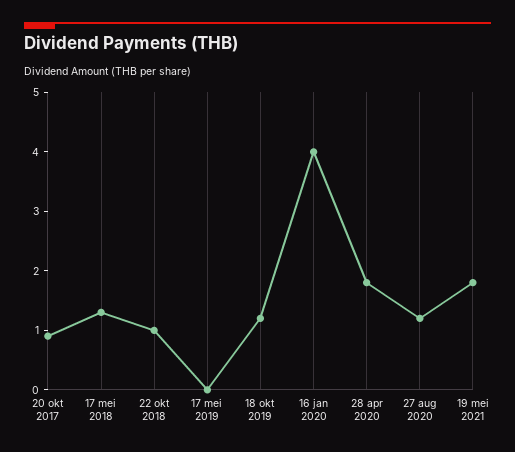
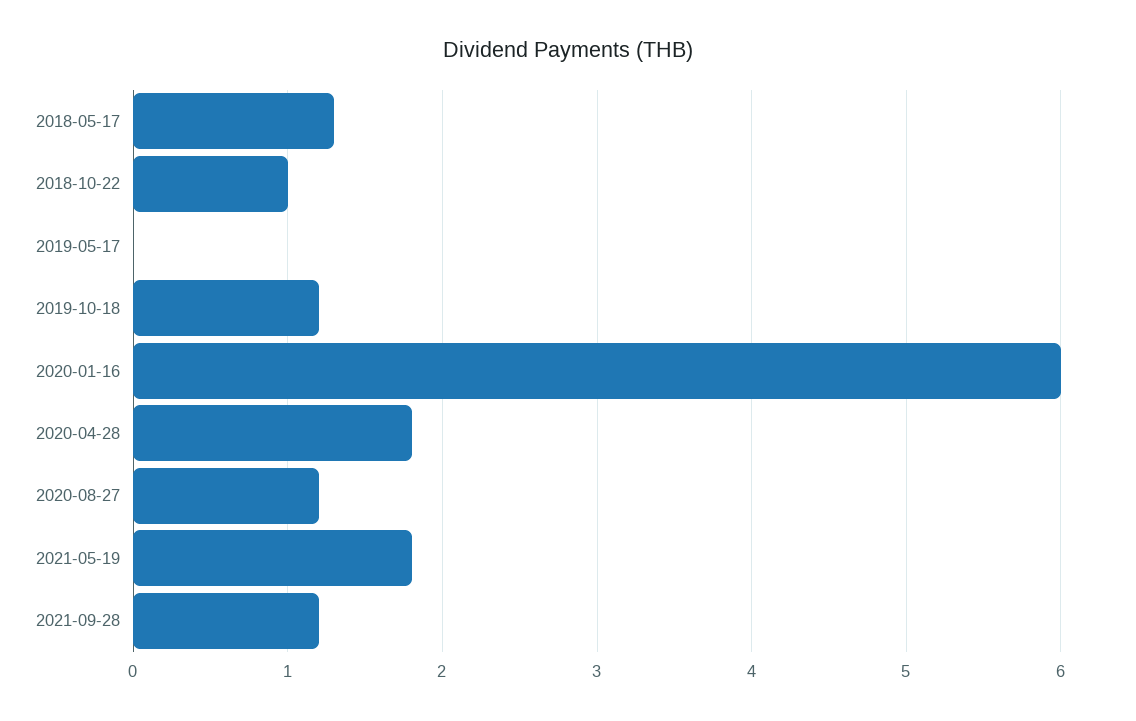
20 okt 2017: 1 -> none
16 jan 2020: 4 -> 6
2021-09-28: none -> 1.2

